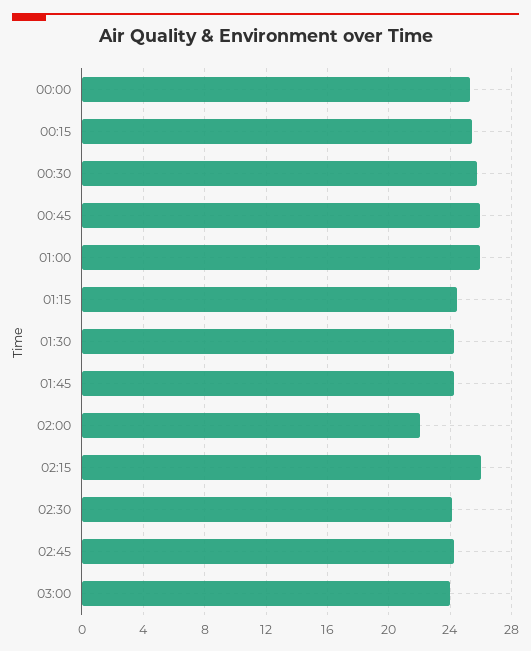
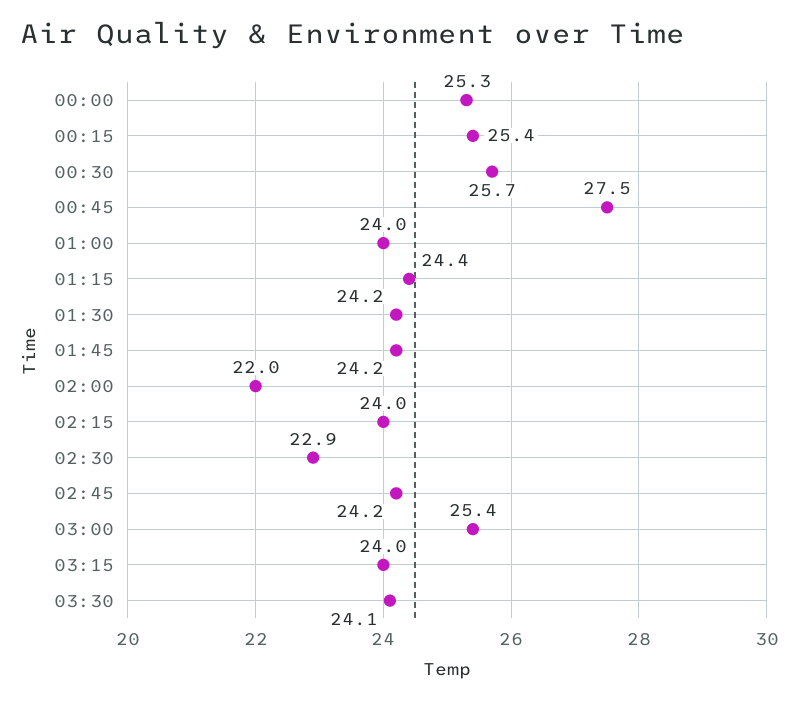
00:45: 26 -> 27.5
01:00: 26 -> 24
02:15: 26 -> 24
02:30: 24 -> 22.9
03:00: 24 -> 25.4
03:15: none -> 24
03:30: none -> 24.1

